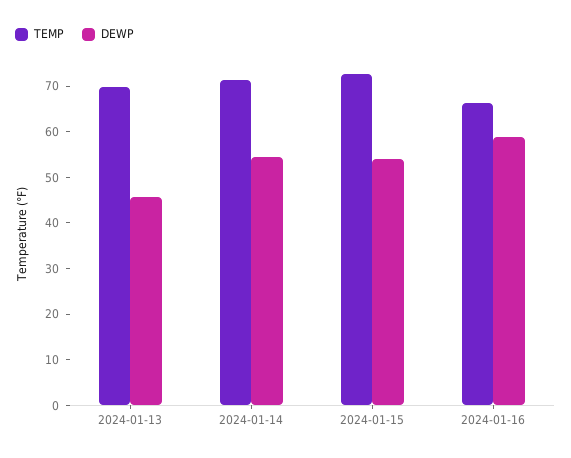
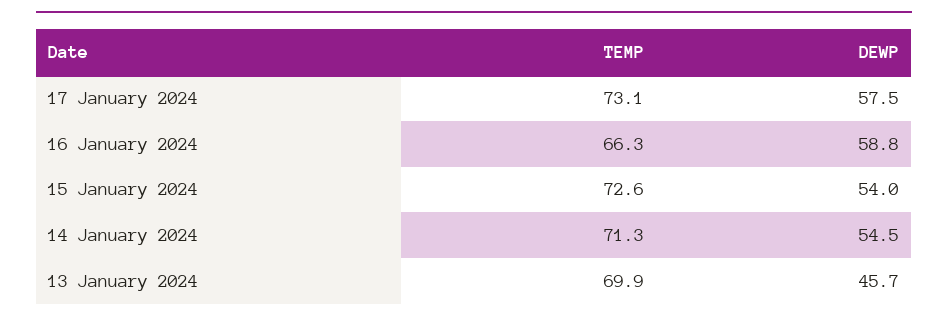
TEMP, 17 January 2024: none -> 73.1
DEWP, 17 January 2024: none -> 57.5

